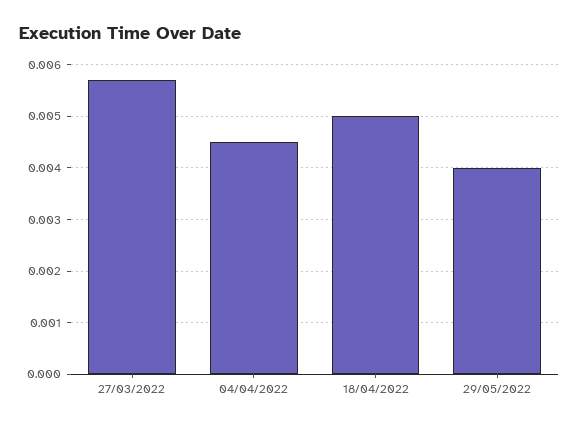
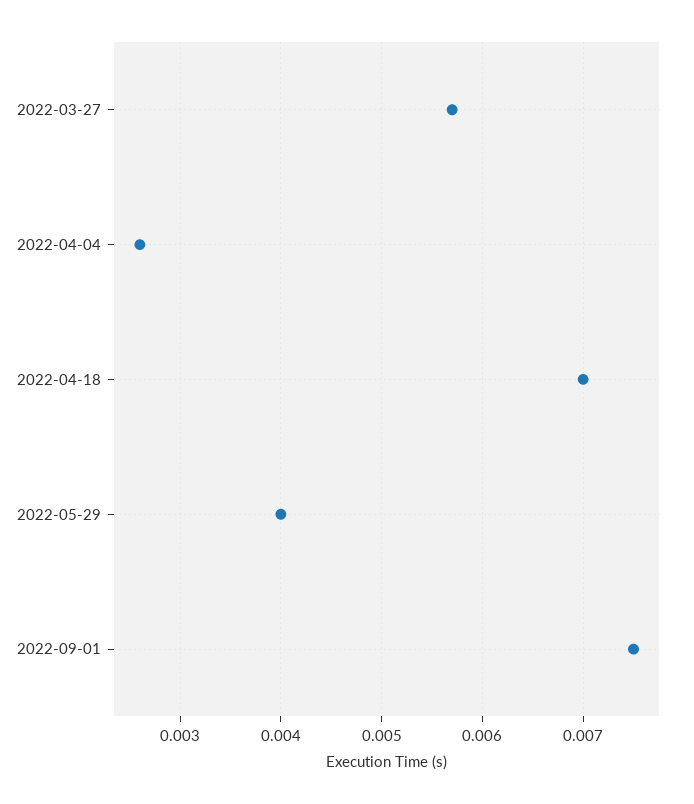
04/04/2022: 0.0045 -> 0.0026
18/04/2022: 0.005 -> 0.007
2022-09-01: none -> 0.0075

